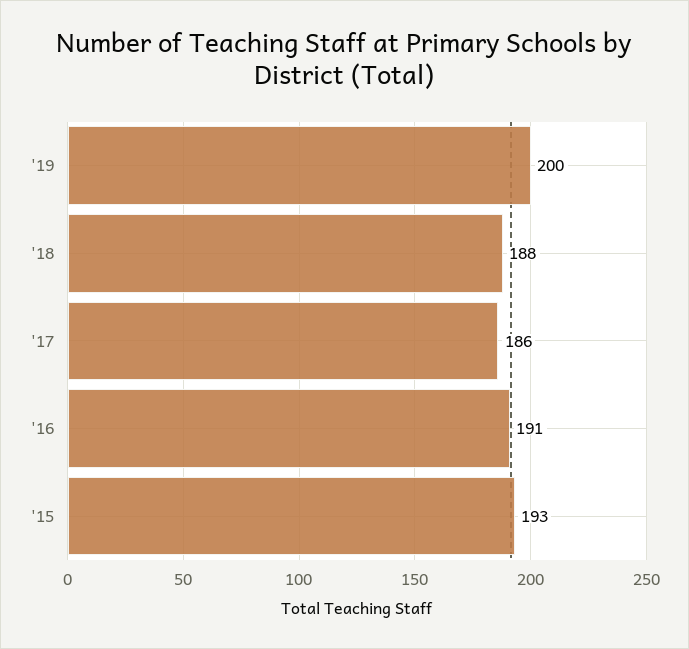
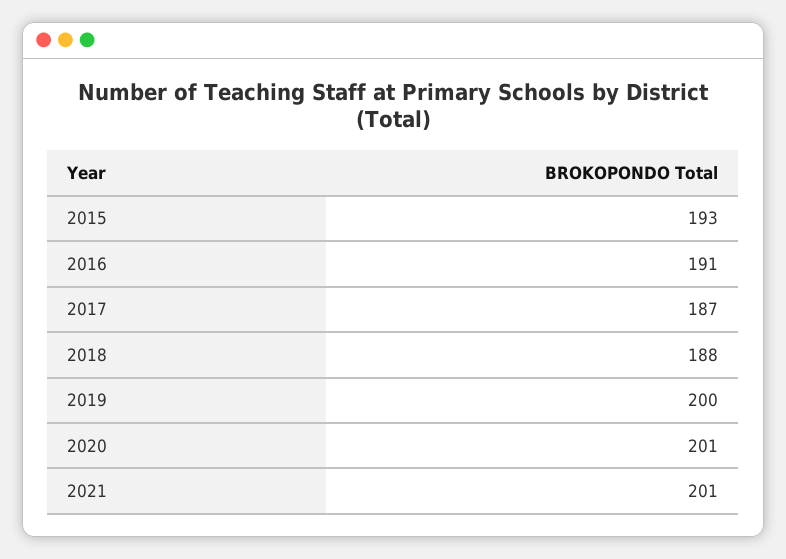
'17: 186 -> 187
2020: none -> 201
2021: none -> 201

